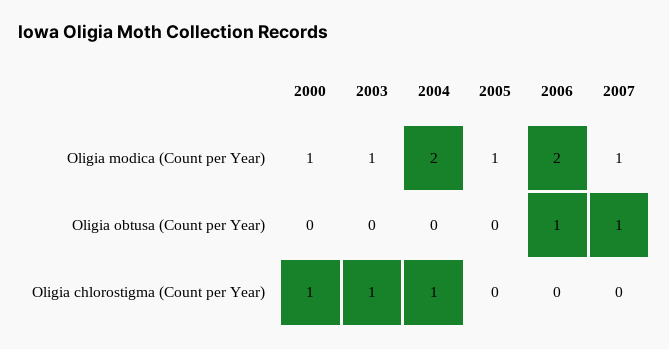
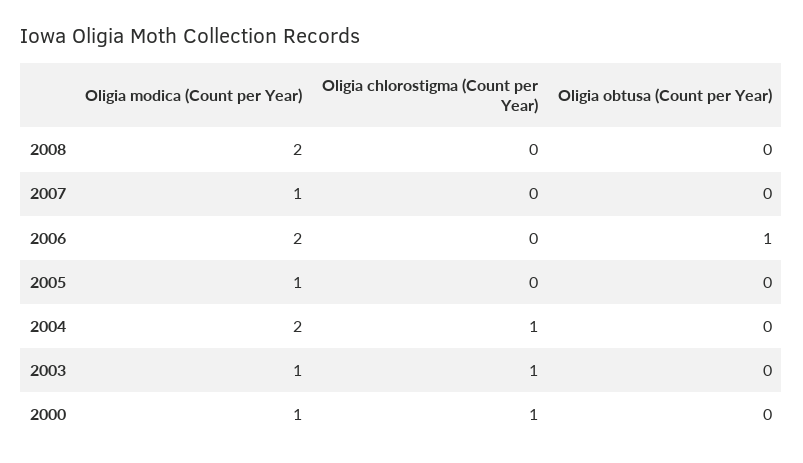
2007, Oligia obtusa (Count per Year): 1 -> 0
2008, Oligia modica (Count per Year): none -> 2
2008, Oligia chlorostigma (Count per Year): none -> 0
2008, Oligia obtusa (Count per Year): none -> 0

